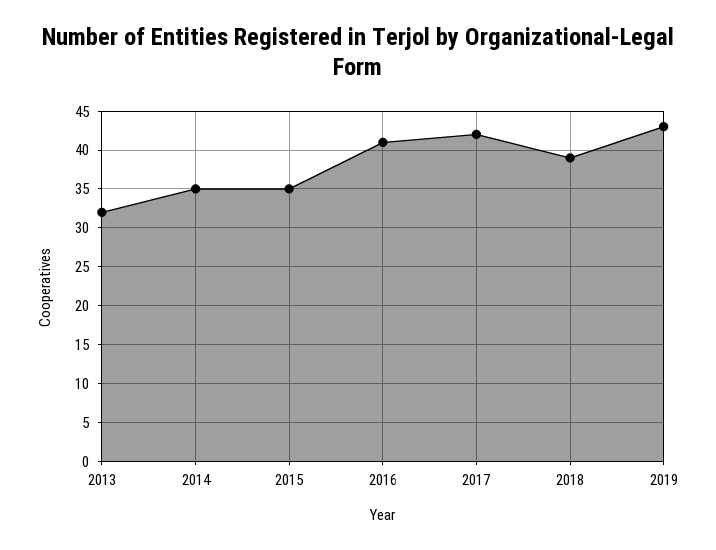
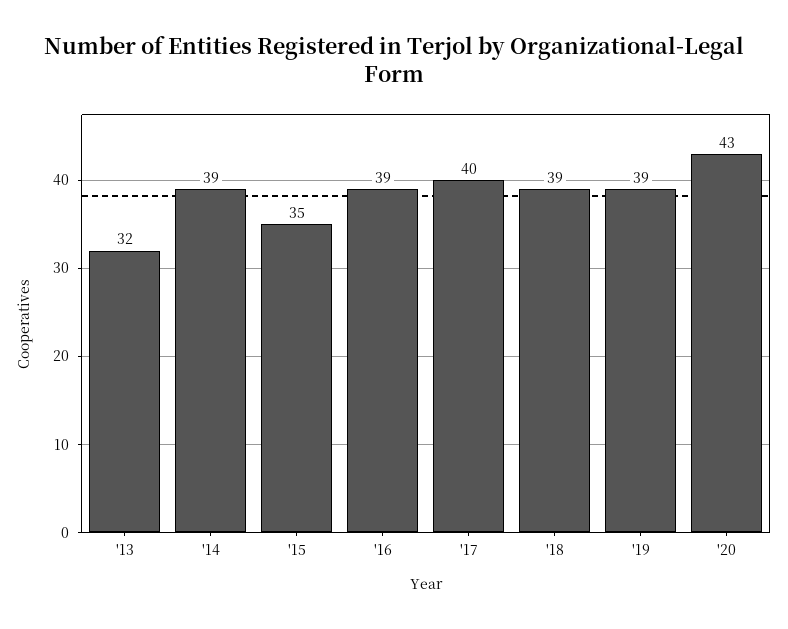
2014: 35 -> 39
2016: 41 -> 39
2017: 42 -> 40
2019: 43 -> 39
'20: none -> 43

